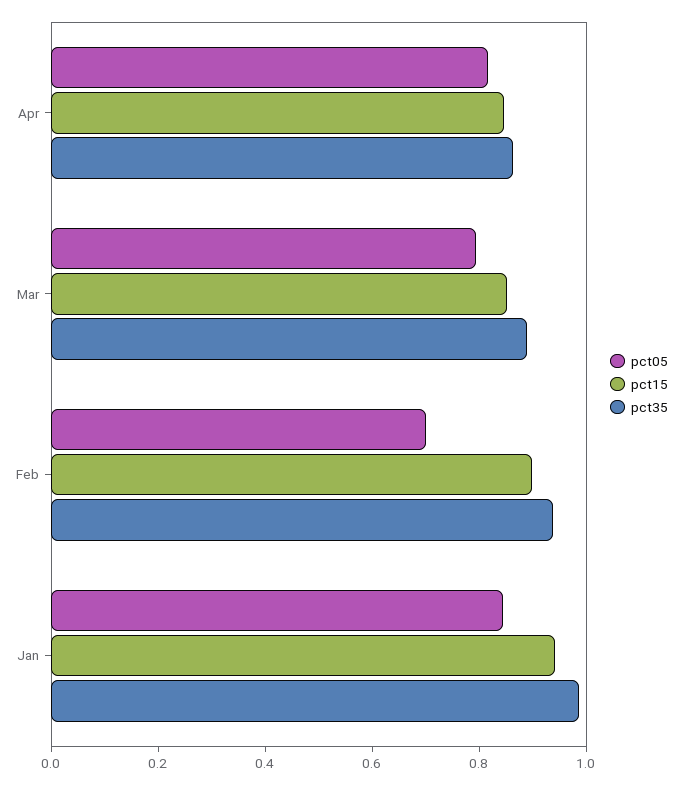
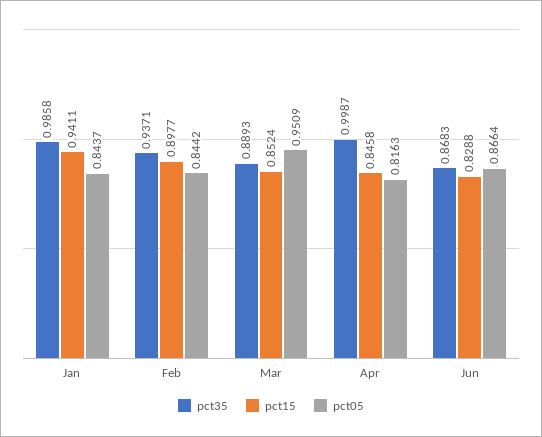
pct35, Apr: 0.85 -> 0.9987
pct05, Mar: 0.8 -> 0.9509
pct05, Feb: 0.7 -> 0.8442
pct35, Jun: none -> 0.8683
pct15, Jun: none -> 0.8288
pct05, Jun: none -> 0.8664

